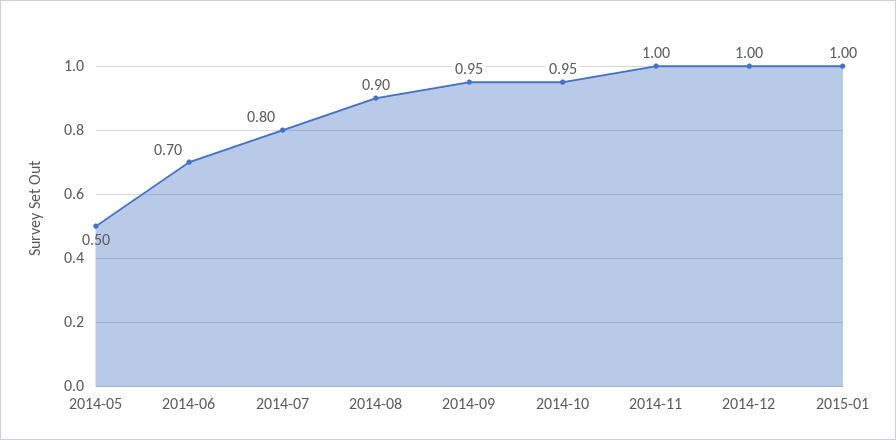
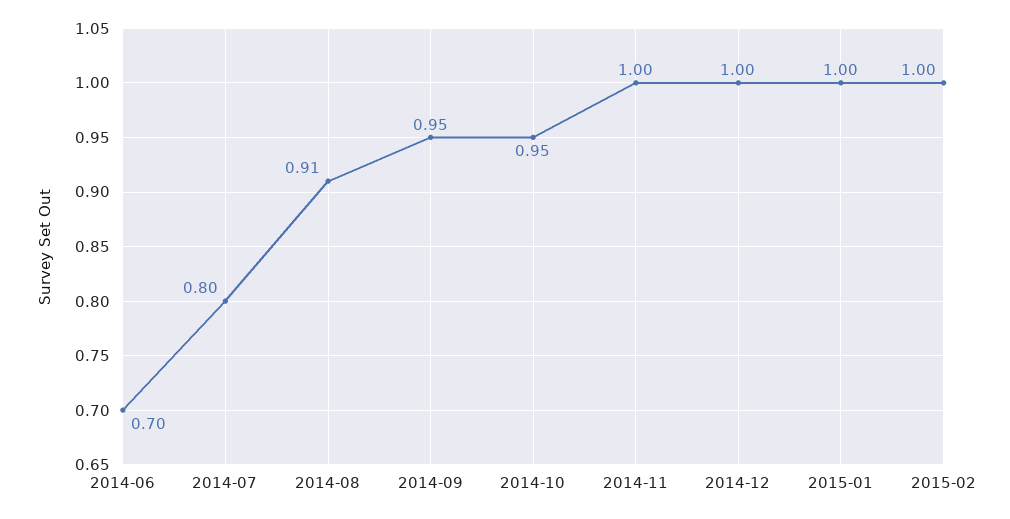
2014-05: 0.5 -> none
2014-08: 0.9 -> 0.91
2015-02: none -> 1

